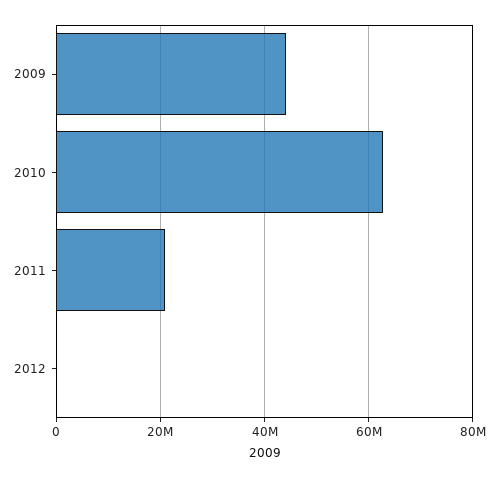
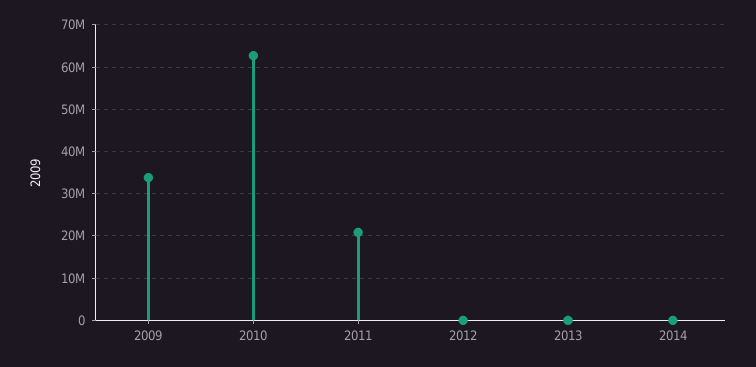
2009: 44000000 -> 34000000
2013: none -> 0
2014: none -> 0

